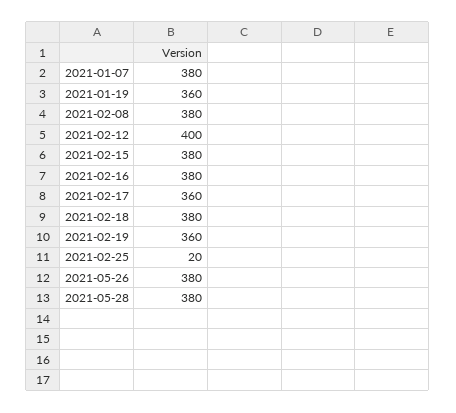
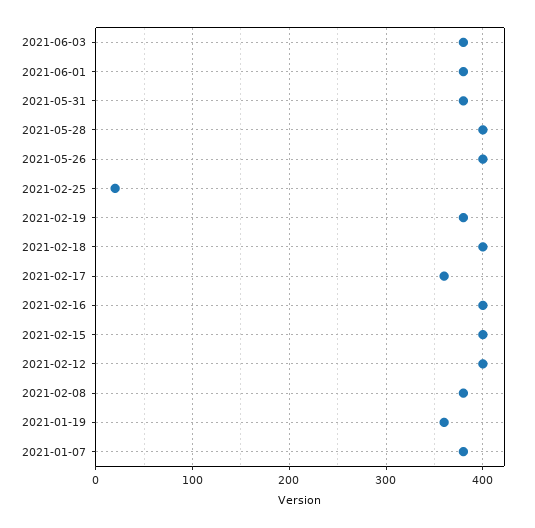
2021-02-15: 380 -> 400
2021-02-16: 380 -> 400
2021-02-18: 380 -> 400
2021-02-19: 360 -> 380
2021-05-26: 380 -> 400
2021-05-28: 380 -> 400
2021-06-03: none -> 380
2021-06-01: none -> 380
2021-05-31: none -> 380

